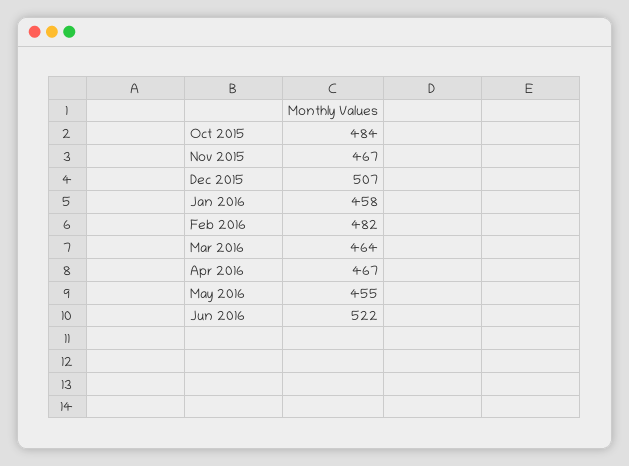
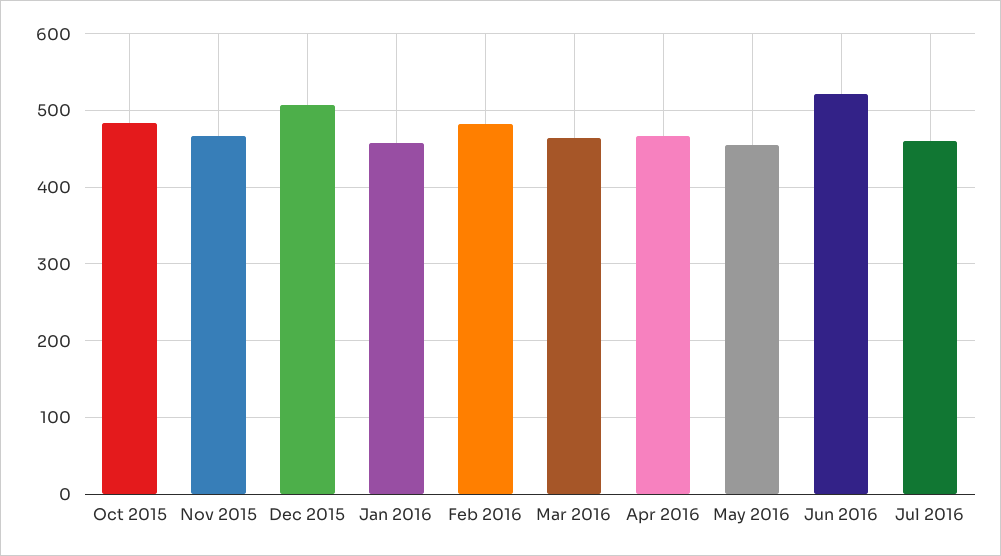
Jul 2016: none -> 460

